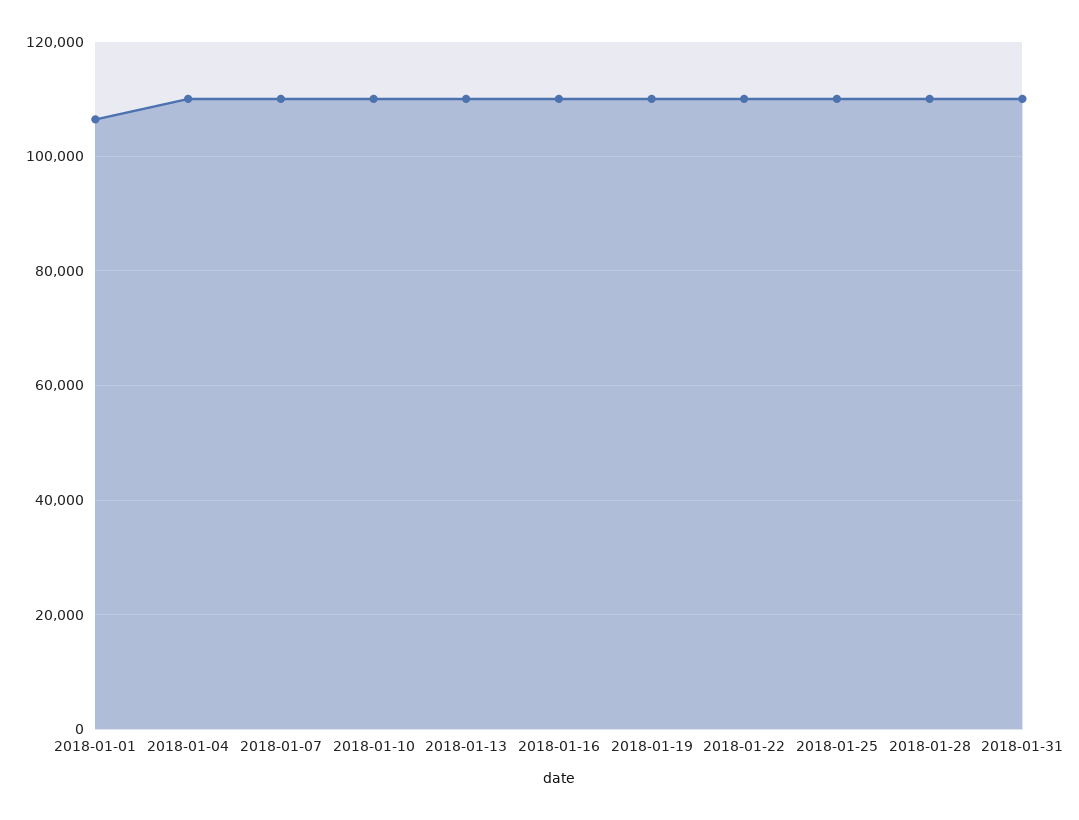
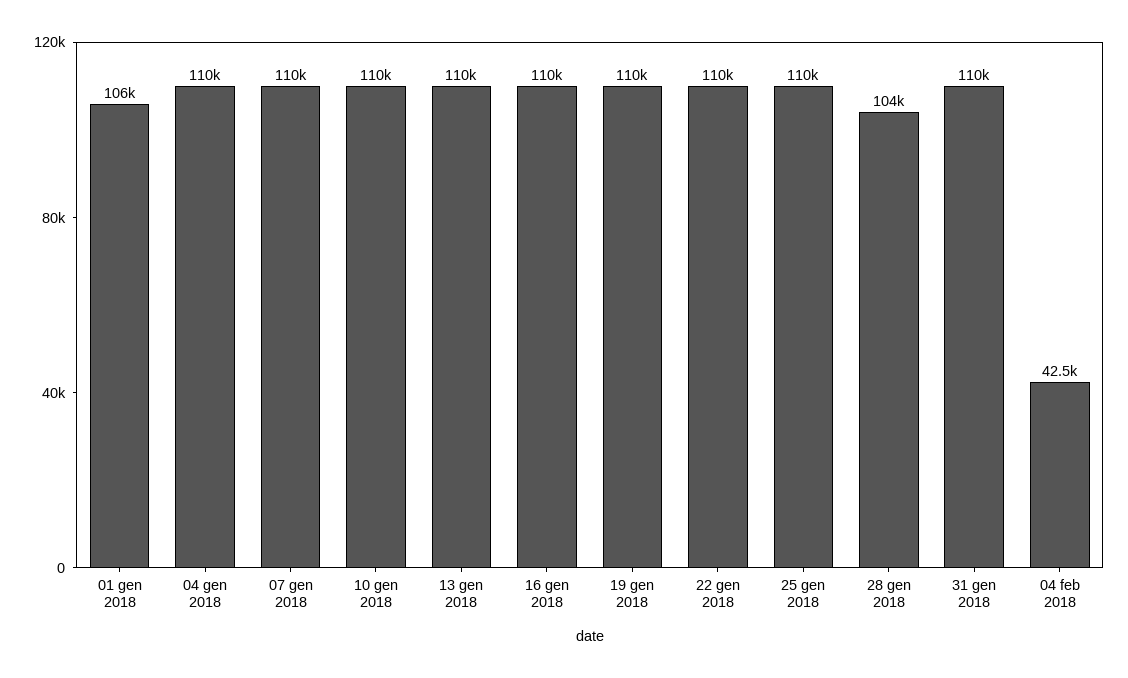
2018-01-28: 110000 -> 104000
04 feb 2018: none -> 42500

